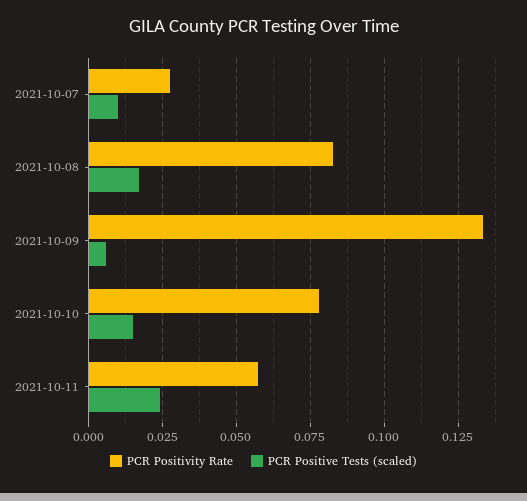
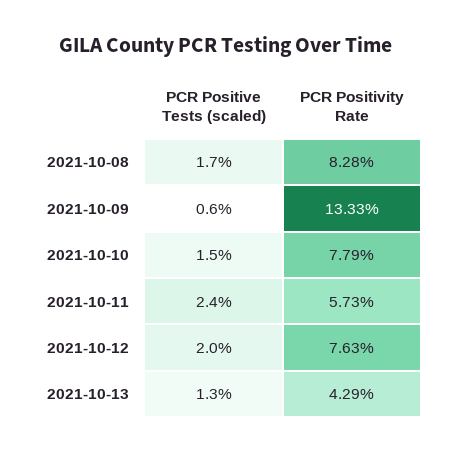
PCR Positivity Rate, 2021-10-07: 0.0275 -> none
PCR Positive Tests (scaled), 2021-10-07: 0.01 -> none
PCR Positive Tests (scaled), 2021-10-12: none -> 0.02
PCR Positivity Rate, 2021-10-12: none -> 0.0763
PCR Positive Tests (scaled), 2021-10-13: none -> 0.013
PCR Positivity Rate, 2021-10-13: none -> 0.0429

